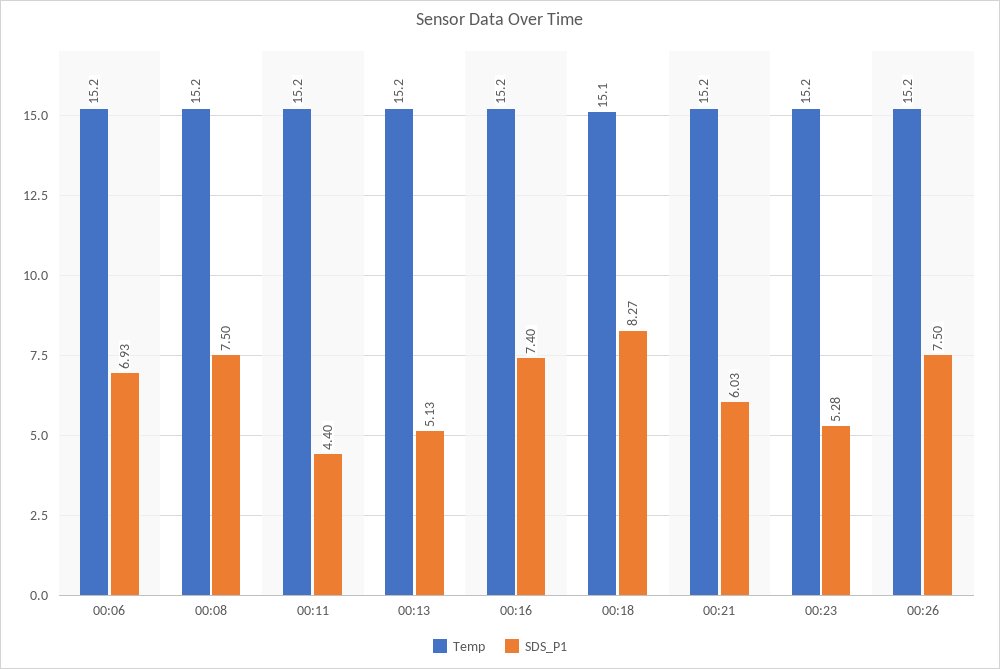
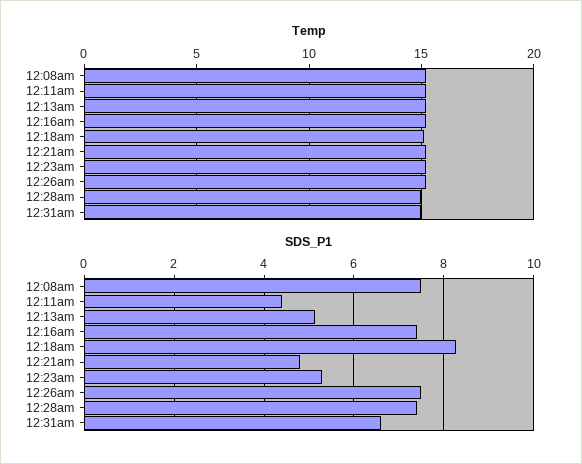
Temp, 00:06: 15.2 -> none
SDS_P1, 00:06: 6.93 -> none
SDS_P1, 00:21: 6.03 -> 4.8
Temp, 12:28am: none -> 15
Temp, 12:31am: none -> 15
SDS_P1, 12:28am: none -> 7.4
SDS_P1, 12:31am: none -> 6.6

